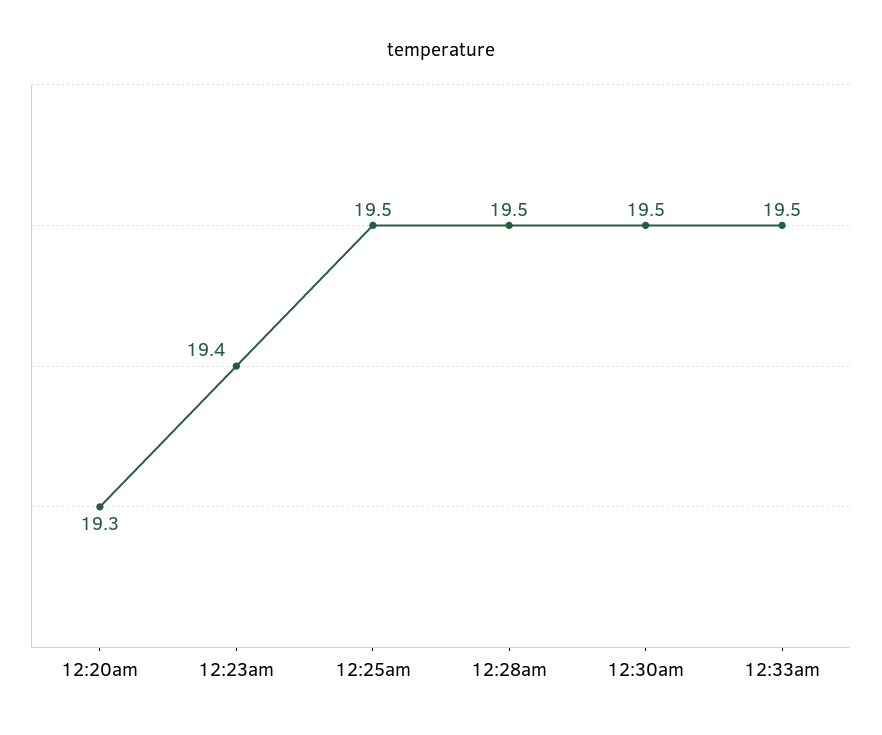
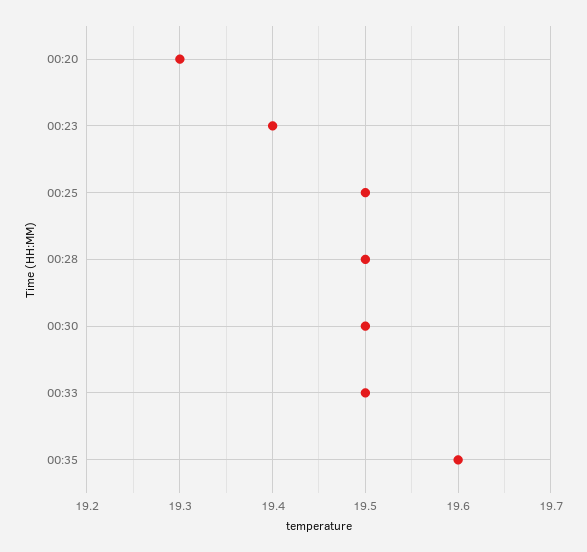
00:35: none -> 19.6

